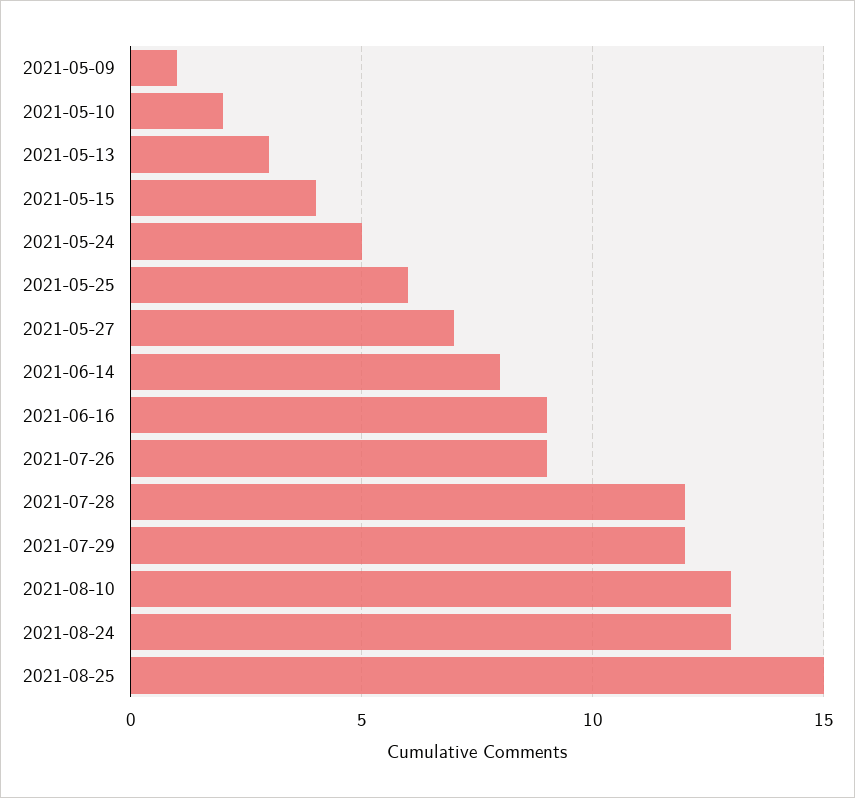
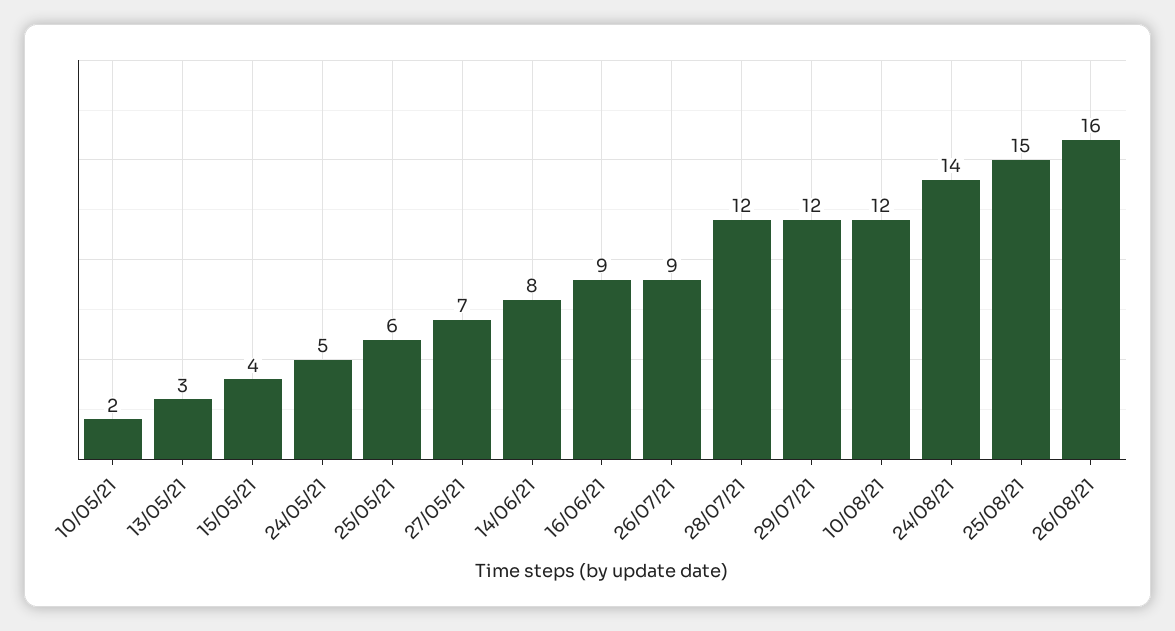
2021-05-09: 1 -> none
2021-08-10: 13 -> 12
2021-08-24: 13 -> 14
26/08/21: none -> 16

